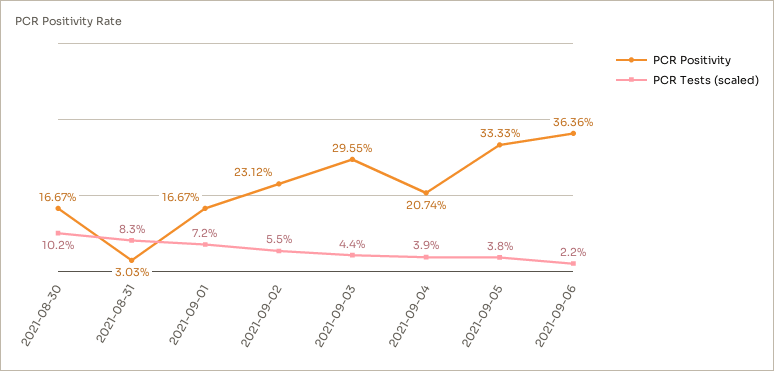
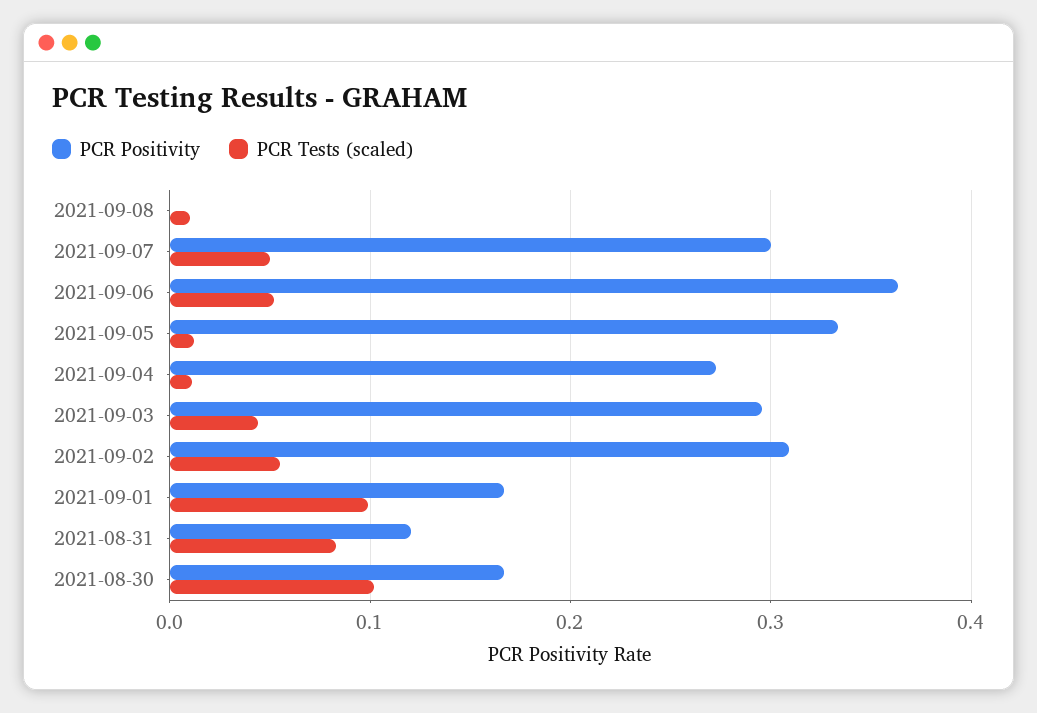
PCR Positivity, 2021-08-31: 0.0303 -> 0.12
PCR Tests (scaled), 2021-09-01: 0.072 -> 0.1
PCR Positivity, 2021-09-02: 0.2312 -> 0.31
PCR Positivity, 2021-09-04: 0.2074 -> 0.27
PCR Tests (scaled), 2021-09-04: 0.039 -> 0.01
PCR Tests (scaled), 2021-09-05: 0.038 -> 0.01
PCR Tests (scaled), 2021-09-06: 0.022 -> 0.05
PCR Positivity, 2021-09-08: none -> 0
PCR Tests (scaled), 2021-09-08: none -> 0.01
PCR Positivity, 2021-09-07: none -> 0.3
PCR Tests (scaled), 2021-09-07: none -> 0.05

